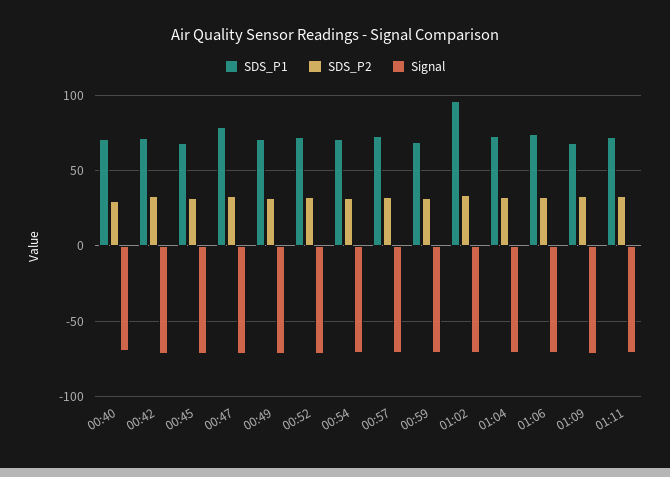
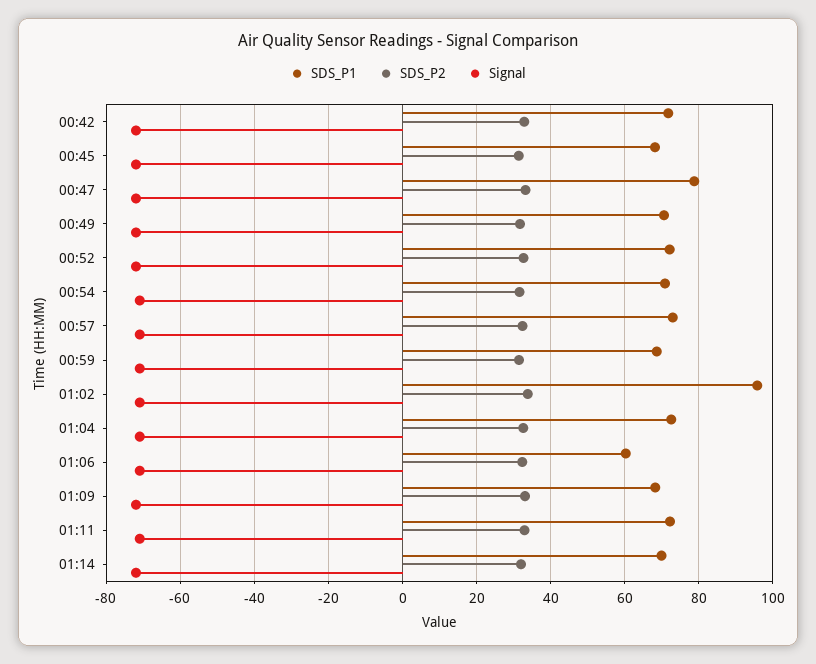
SDS_P1, 00:40: 70 -> none
SDS_P2, 00:40: 30 -> none
Signal, 00:40: -70 -> none
SDS_P1, 01:06: 75 -> 60
SDS_P1, 01:14: none -> 70
SDS_P2, 01:14: none -> 32
Signal, 01:14: none -> -72

